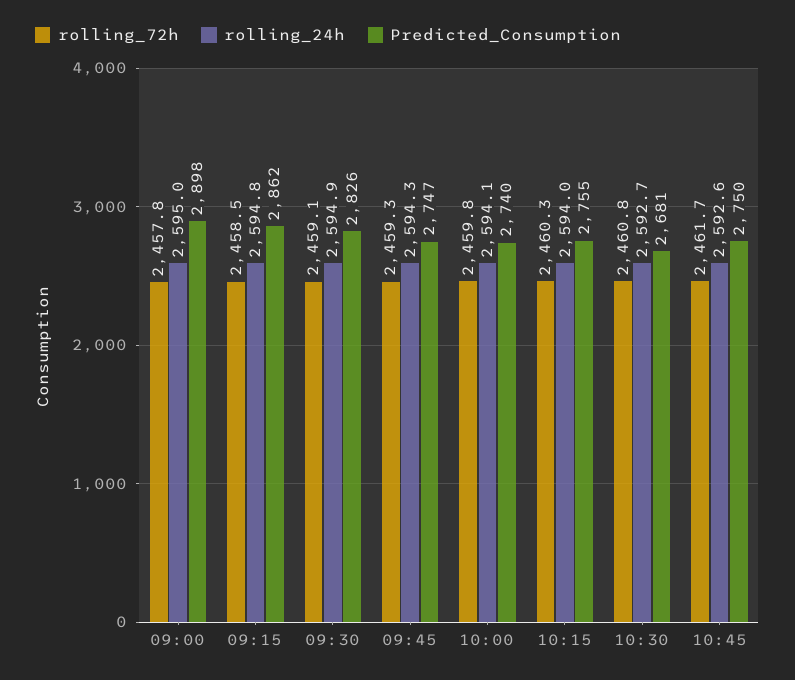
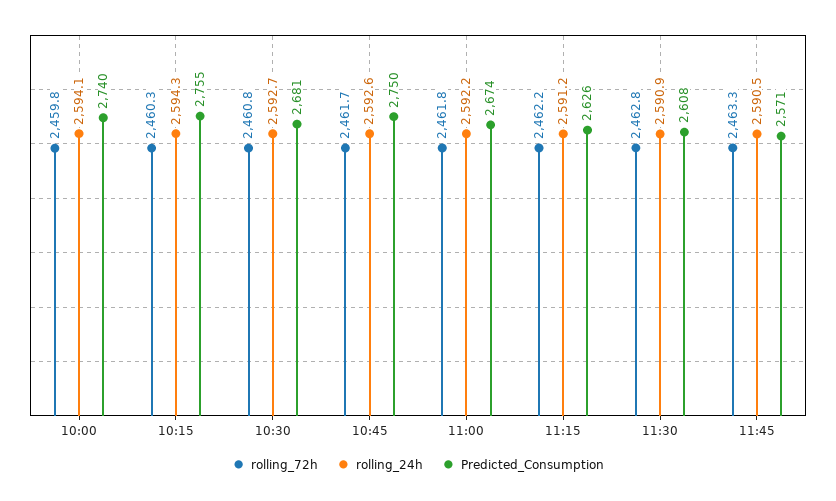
rolling_72h, 09:00: 2457.8 -> none
rolling_24h, 09:00: 2595 -> none
Predicted_Consumption, 09:00: 2898 -> none
rolling_72h, 09:15: 2458.5 -> none
rolling_24h, 09:15: 2594.8 -> none
Predicted_Consumption, 09:15: 2862 -> none
rolling_72h, 09:30: 2459.1 -> none
rolling_24h, 09:30: 2594.9 -> none
Predicted_Consumption, 09:30: 2826 -> none
rolling_72h, 09:45: 2459.3 -> none
rolling_24h, 09:45: 2594.3 -> none
Predicted_Consumption, 09:45: 2747 -> none
rolling_24h, 10:15: 2594 -> 2594.3
rolling_72h, 11:00: none -> 2461.8
rolling_24h, 11:00: none -> 2592.2
Predicted_Consumption, 11:00: none -> 2674
rolling_72h, 11:15: none -> 2462.2
rolling_24h, 11:15: none -> 2591.2
Predicted_Consumption, 11:15: none -> 2626
rolling_72h, 11:30: none -> 2462.8
rolling_24h, 11:30: none -> 2590.9
Predicted_Consumption, 11:30: none -> 2608
rolling_72h, 11:45: none -> 2463.3
rolling_24h, 11:45: none -> 2590.5
Predicted_Consumption, 11:45: none -> 2571

